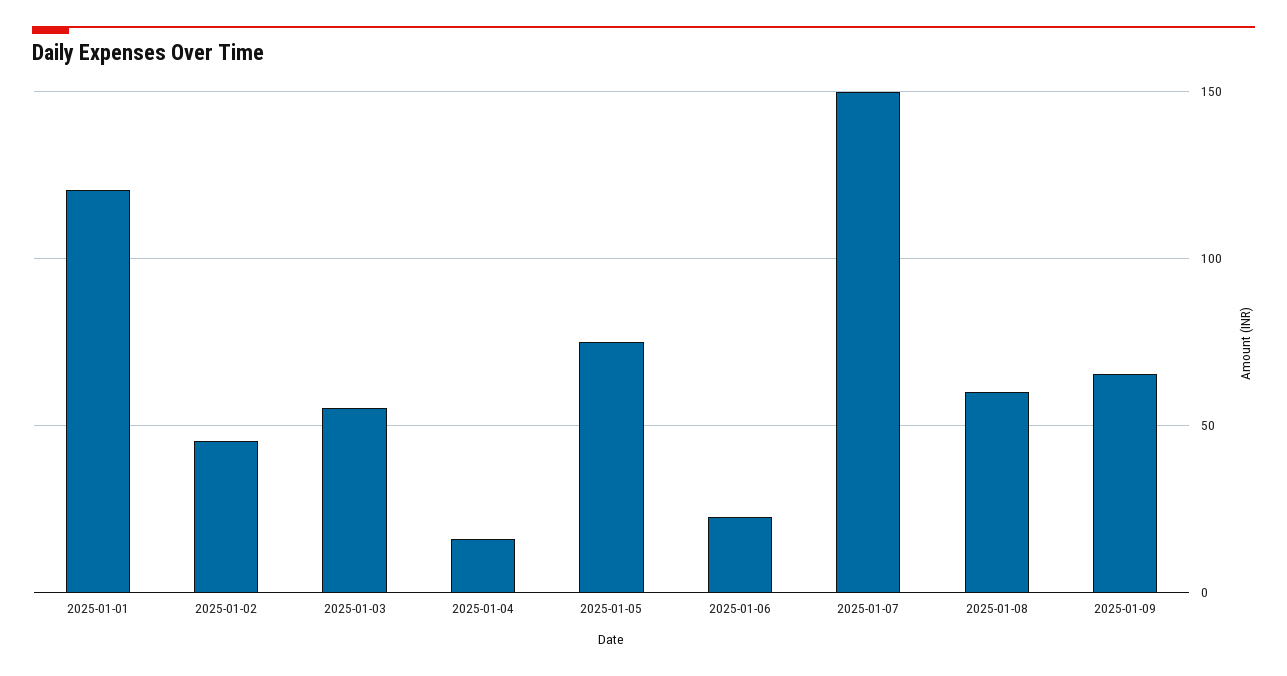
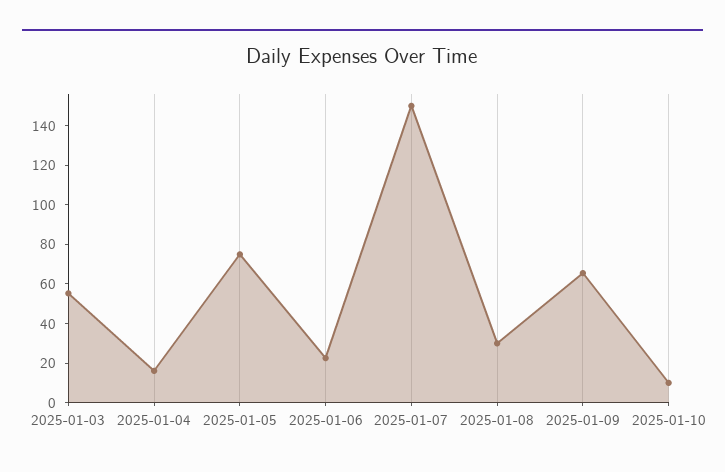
2025-01-01: 120 -> none
2025-01-02: 45 -> none
2025-01-08: 60 -> 30
2025-01-10: none -> 10

